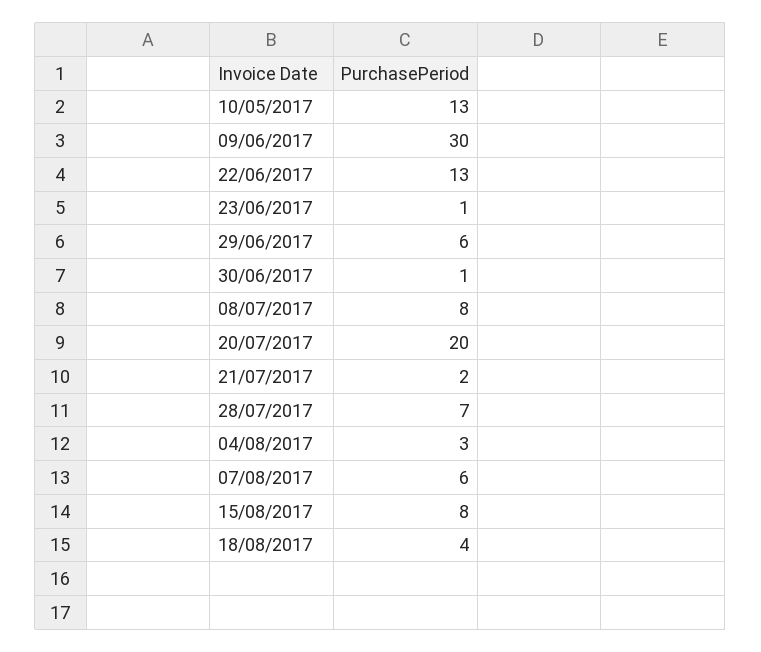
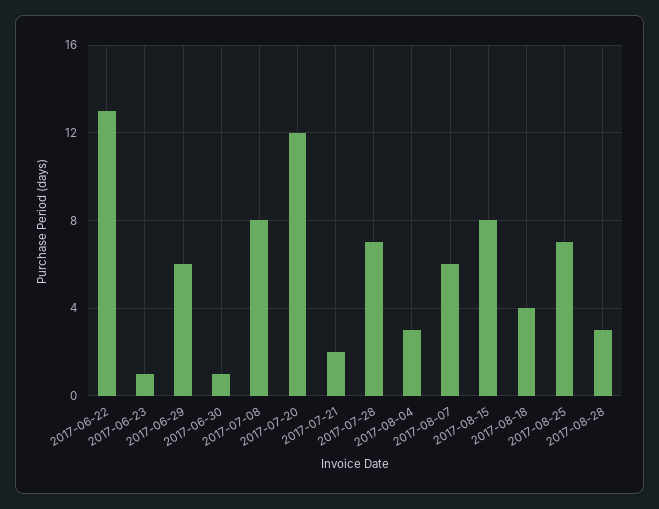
10/05/2017: 13 -> none
09/06/2017: 30 -> none
20/07/2017: 20 -> 12
2017-08-25: none -> 7
2017-08-28: none -> 3

